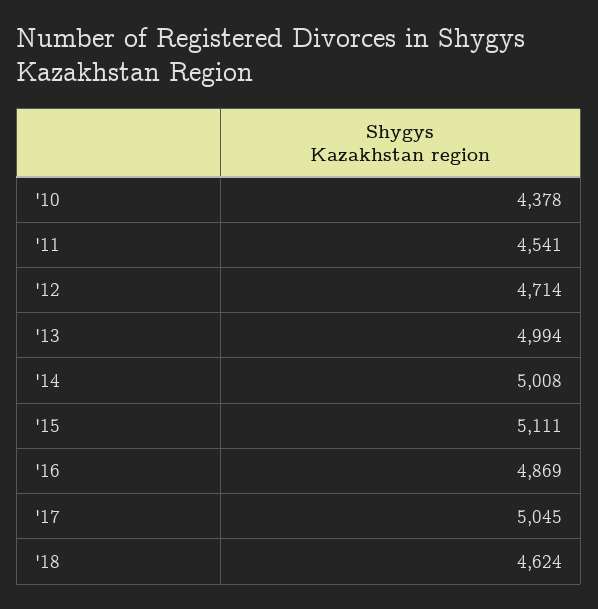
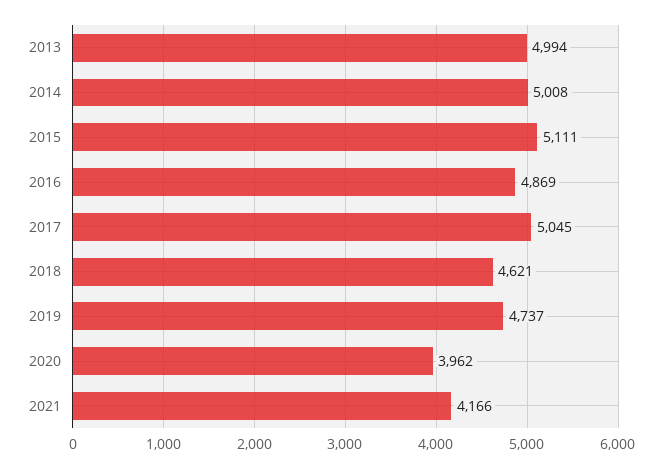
'10: 4378 -> none
'11: 4541 -> none
'12: 4714 -> none
'18: 4624 -> 4621
2019: none -> 4737
2020: none -> 3962
2021: none -> 4166

